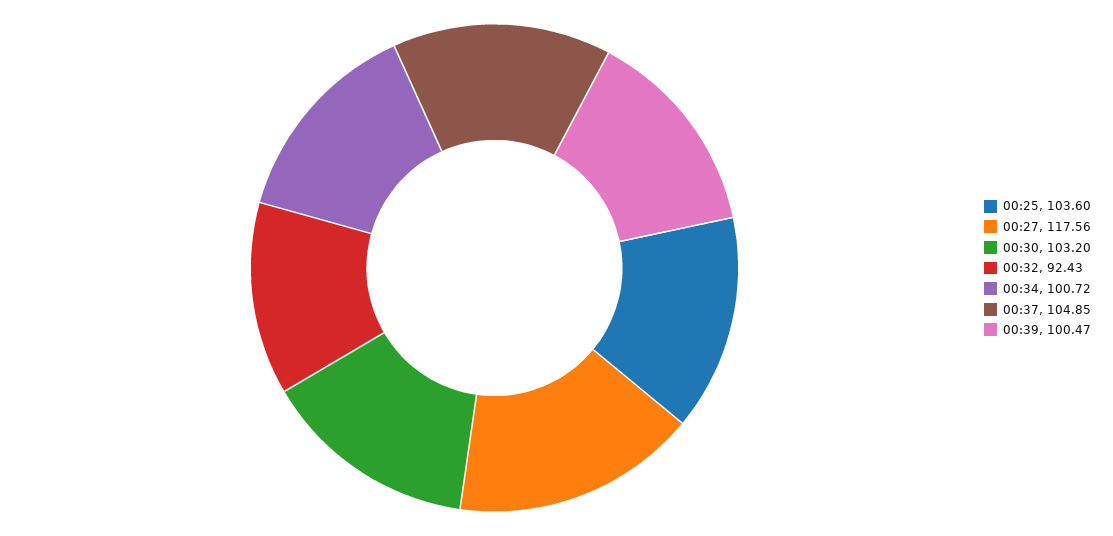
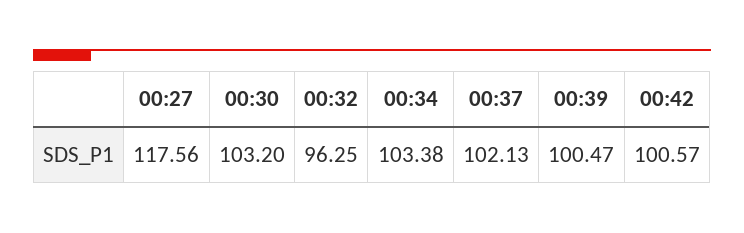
00:25: 103.6 -> none
00:32: 92.43 -> 96.25
00:34: 100.72 -> 103.38
00:37: 104.85 -> 102.13
00:42: none -> 100.57

